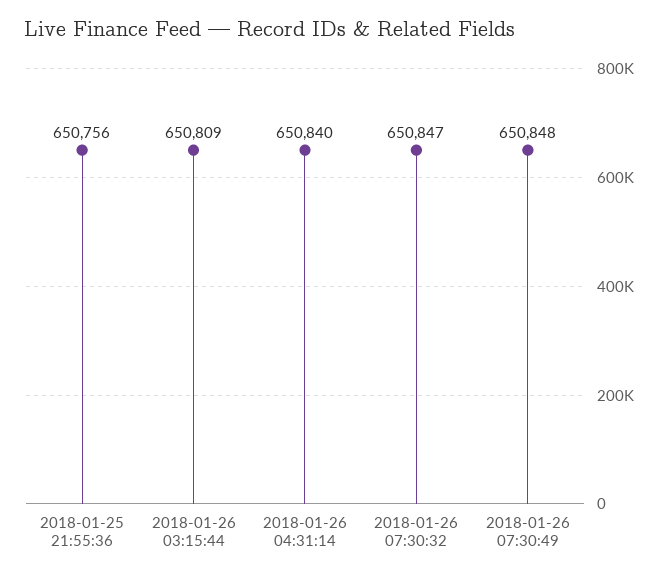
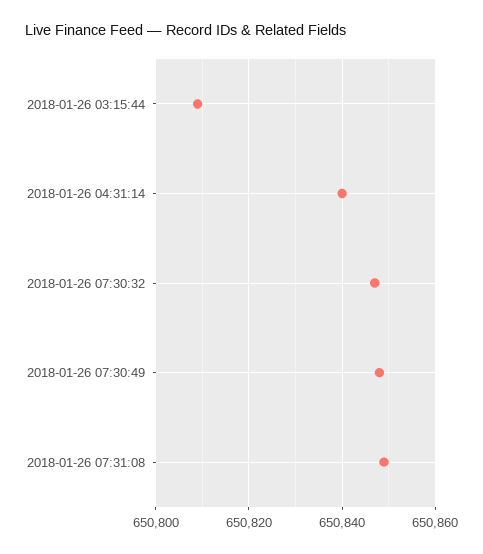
2018-01-25 21:55:36: 650756 -> none
2018-01-26 07:31:08: none -> 650850

